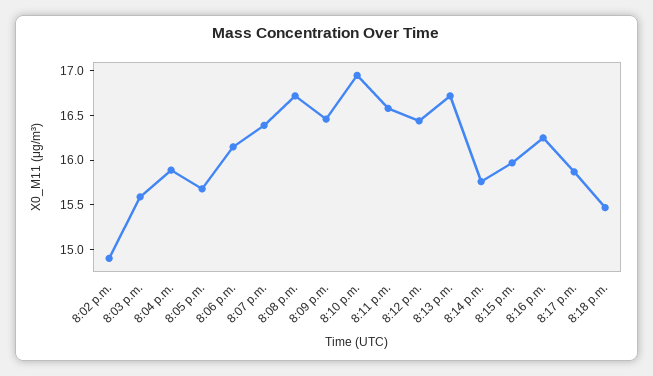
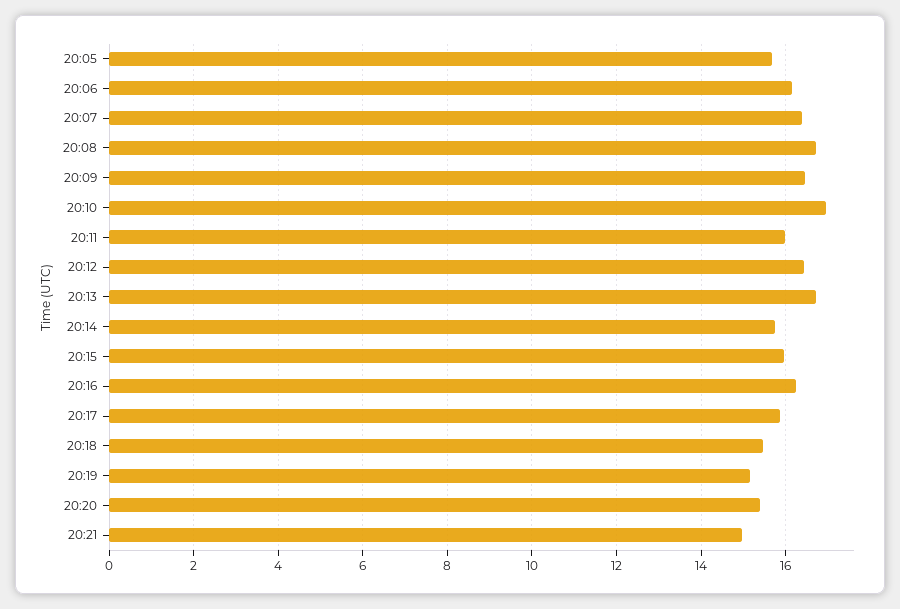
8:02 p.m.: 14.9 -> none
8:03 p.m.: 15.6 -> none
8:04 p.m.: 15.9 -> none
8:11 p.m.: 16.6 -> 16
20:19: none -> 15.2
20:20: none -> 15.4
20:21: none -> 15

